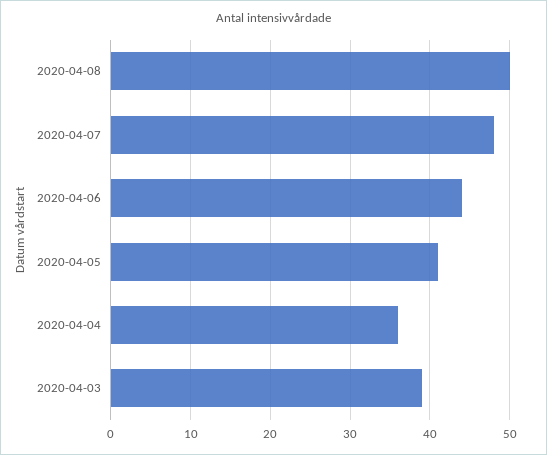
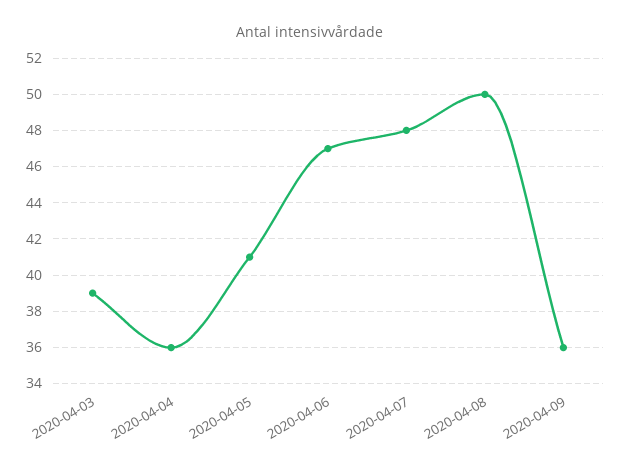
2020-04-06: 44 -> 47
2020-04-09: none -> 36

